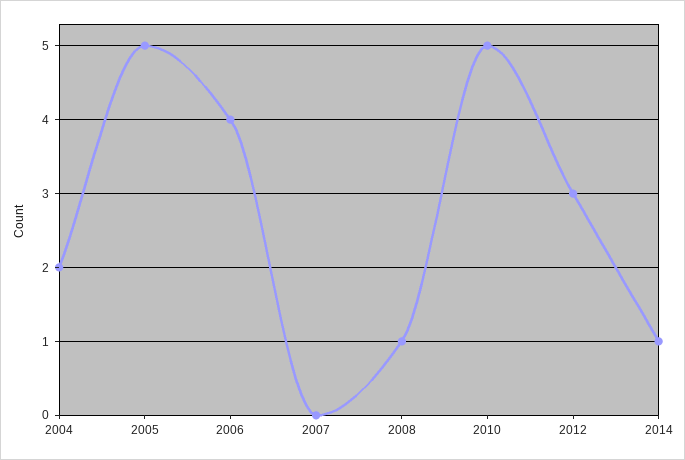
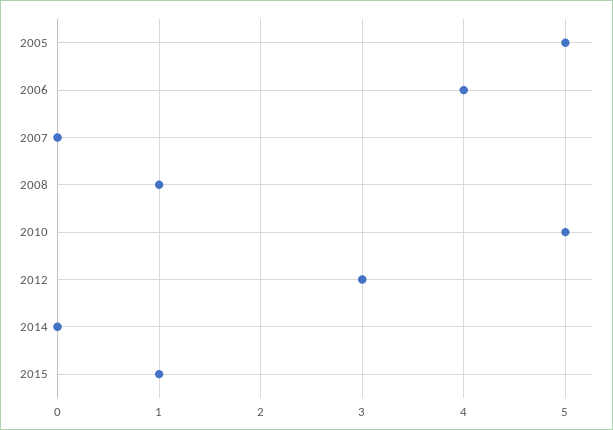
2004: 2 -> none
2014: 1 -> 0
2015: none -> 1

